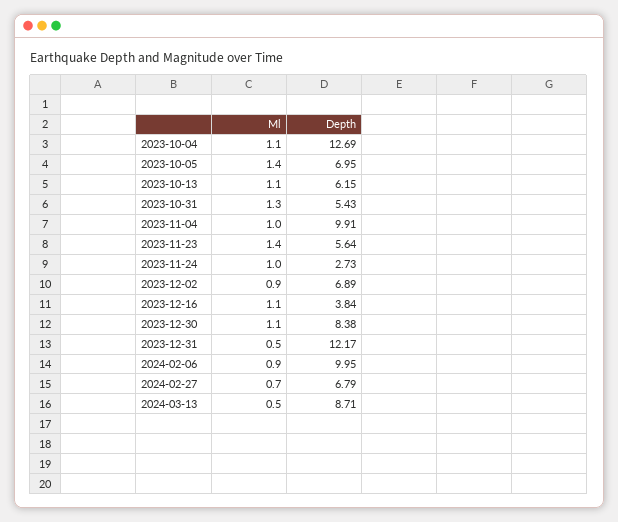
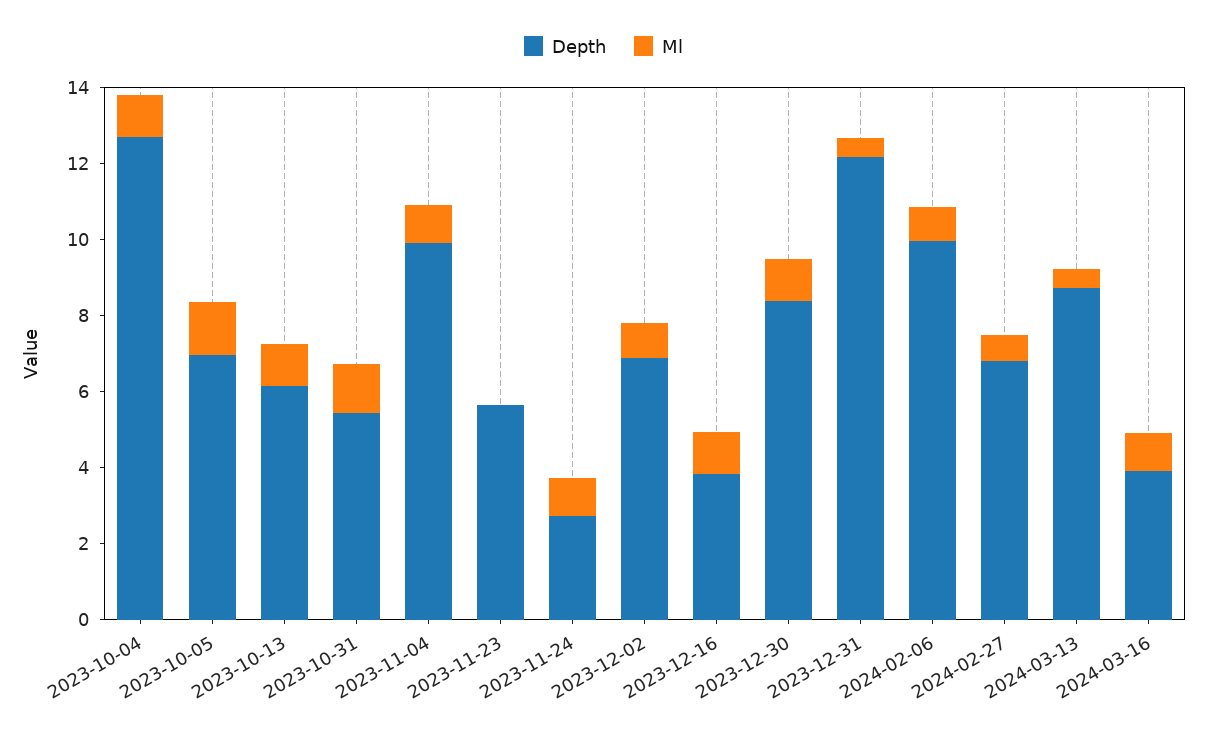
Ml, 2023-11-23: 1.4 -> 0
Depth, 2024-03-16: none -> 4
Ml, 2024-03-16: none -> 1

